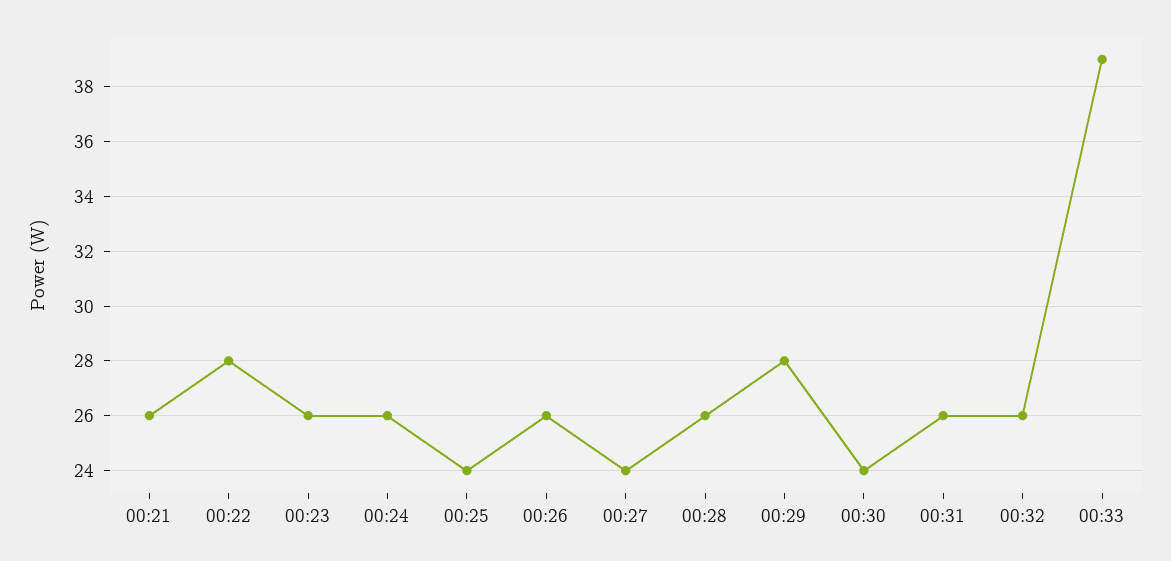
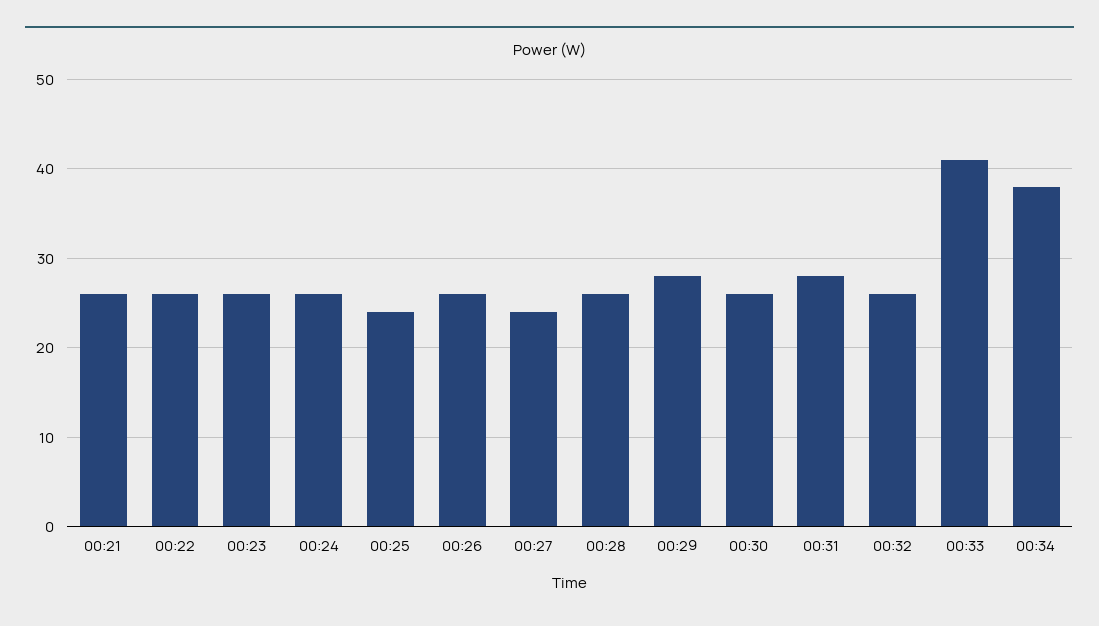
00:22: 28 -> 26
00:30: 24 -> 26
00:31: 26 -> 28
00:33: 39 -> 41
00:34: none -> 38

